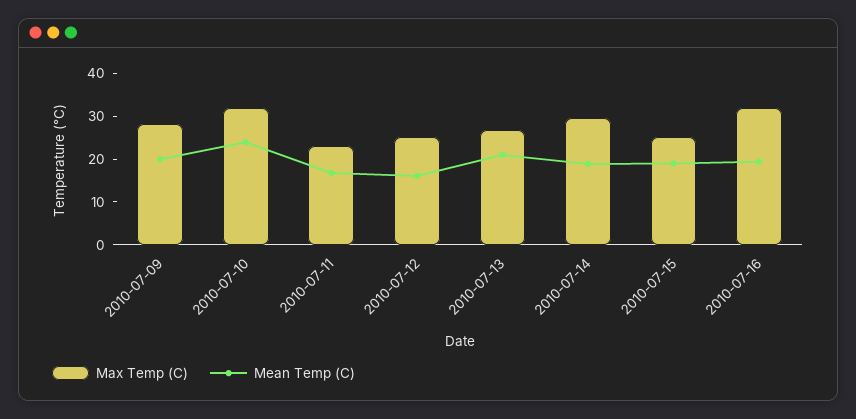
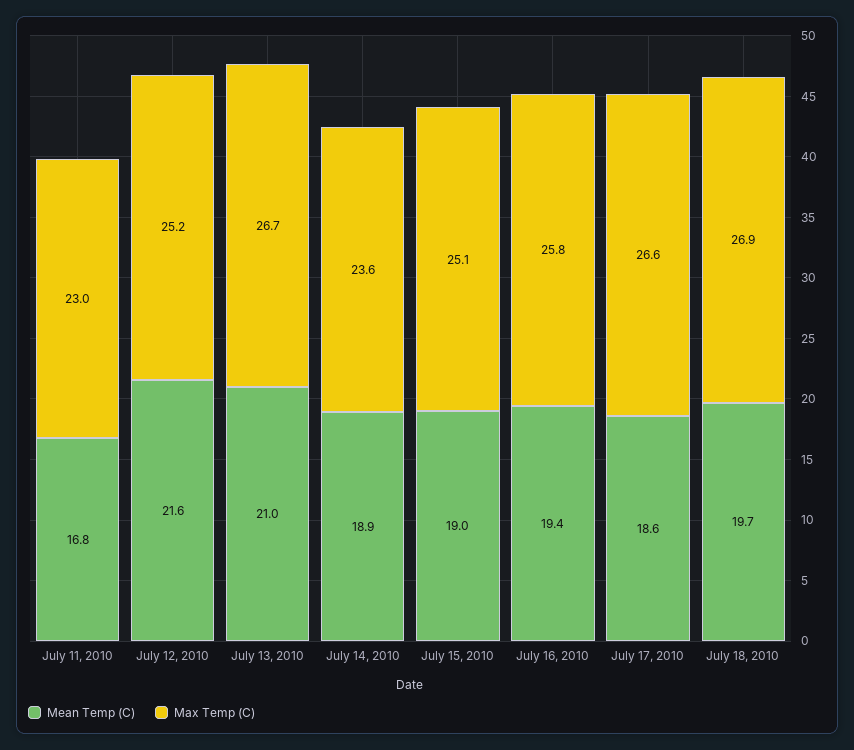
Max Temp (C), 2010-07-09: 28 -> none
Mean Temp (C), 2010-07-09: 20 -> none
Max Temp (C), 2010-07-10: 32 -> none
Mean Temp (C), 2010-07-10: 24 -> none
Mean Temp (C), 2010-07-12: 16 -> 21.6
Max Temp (C), 2010-07-14: 30 -> 23.6
Max Temp (C), 2010-07-16: 32 -> 25.8
Mean Temp (C), July 17, 2010: none -> 18.6
Max Temp (C), July 17, 2010: none -> 26.6
Mean Temp (C), July 18, 2010: none -> 19.7
Max Temp (C), July 18, 2010: none -> 26.9

